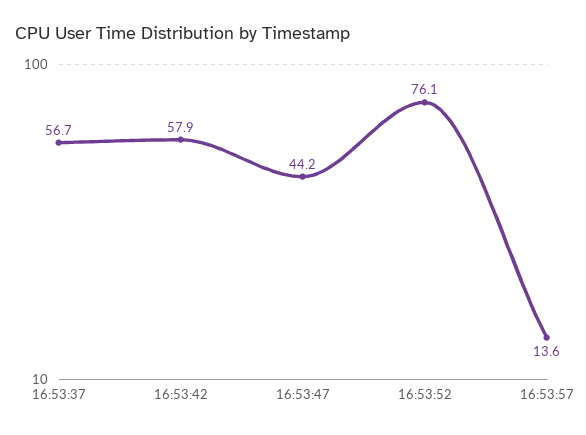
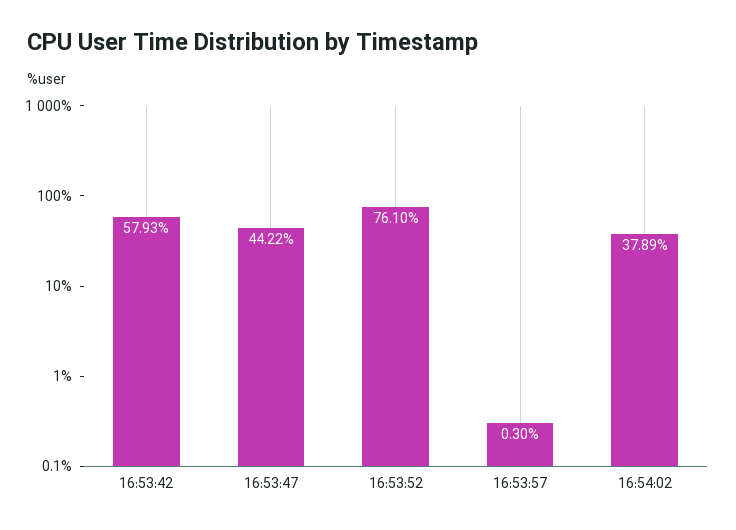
16:53:37: 56.7 -> none
16:53:57: 13.6 -> 0.3
16:54:02: none -> 37.89

